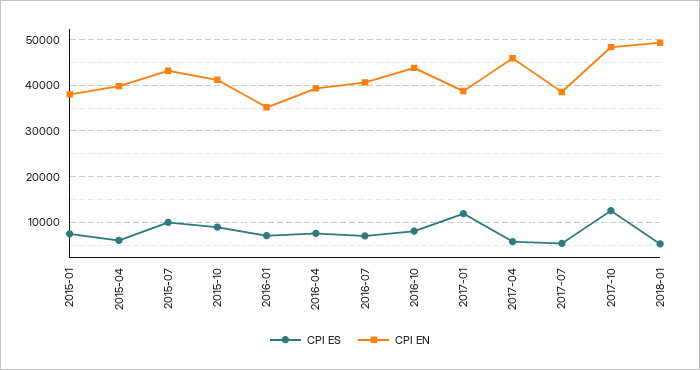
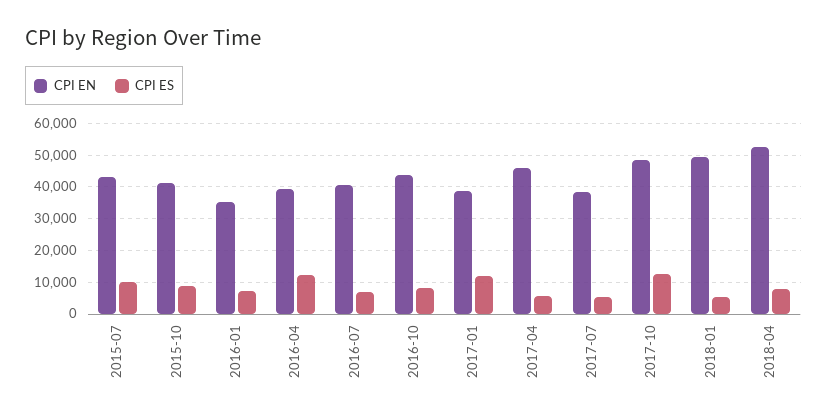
CPI ES, 2015-01: 8000 -> none
CPI EN, 2015-01: 38000 -> none
CPI ES, 2015-04: 6000 -> none
CPI EN, 2015-04: 40000 -> none
CPI ES, 2016-04: 8000 -> 12000
CPI EN, 2018-04: none -> 52000
CPI ES, 2018-04: none -> 8000

